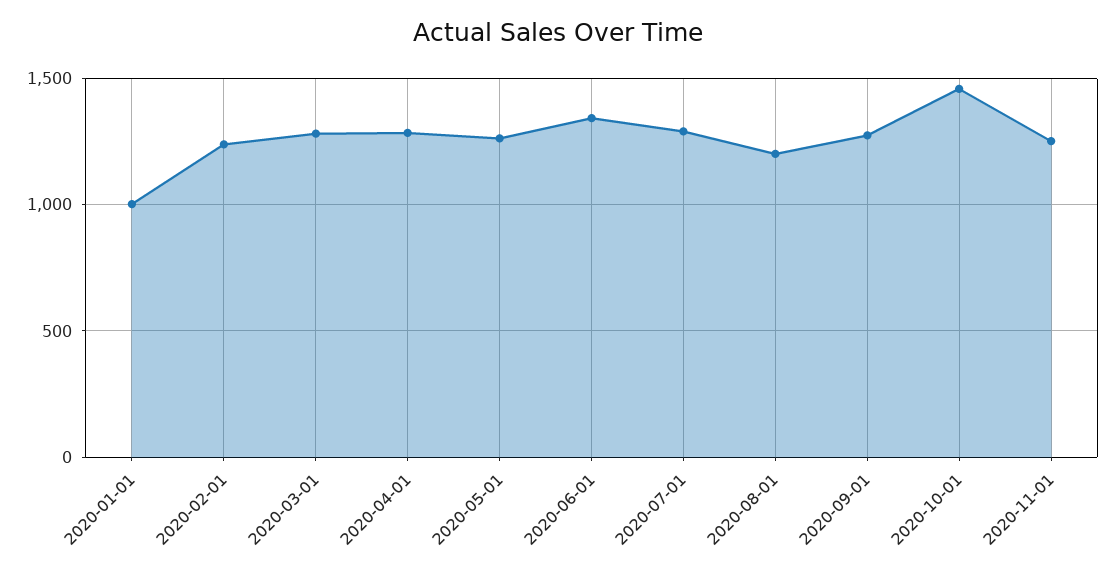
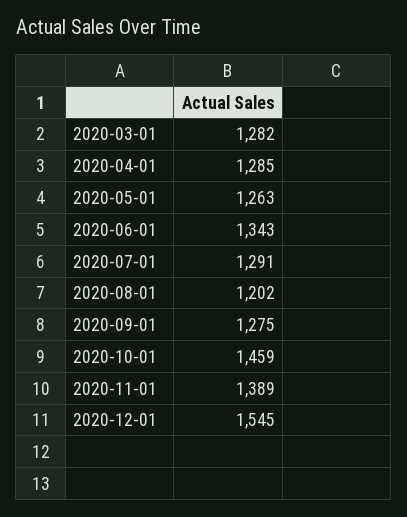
2020-01-01: 1000 -> none
2020-02-01: 1250 -> none
2020-11-01: 1250 -> 1389
2020-12-01: none -> 1545

